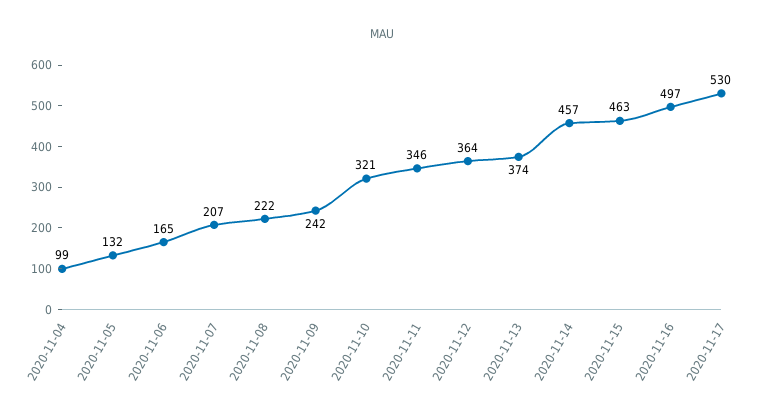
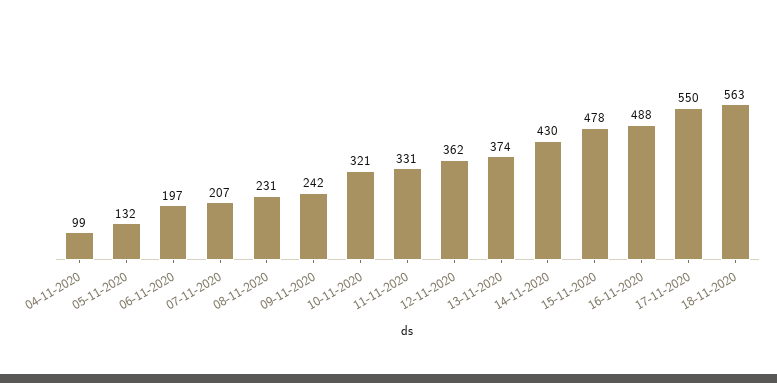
2020-11-06: 165 -> 197
2020-11-08: 222 -> 231
2020-11-11: 346 -> 331
2020-11-12: 364 -> 362
2020-11-14: 457 -> 430
2020-11-15: 463 -> 478
2020-11-16: 497 -> 488
2020-11-17: 530 -> 550
18-11-2020: none -> 563

